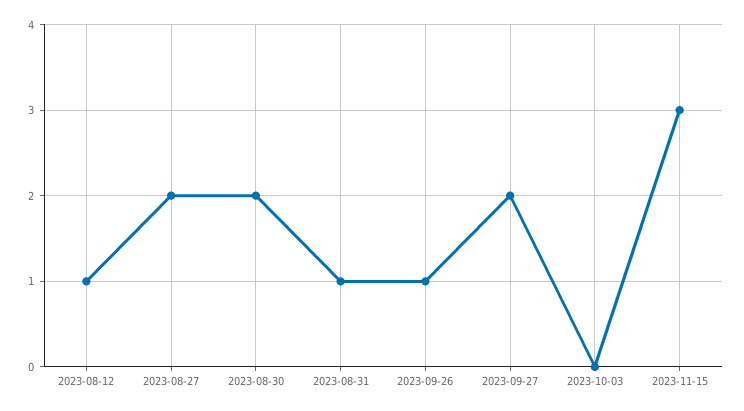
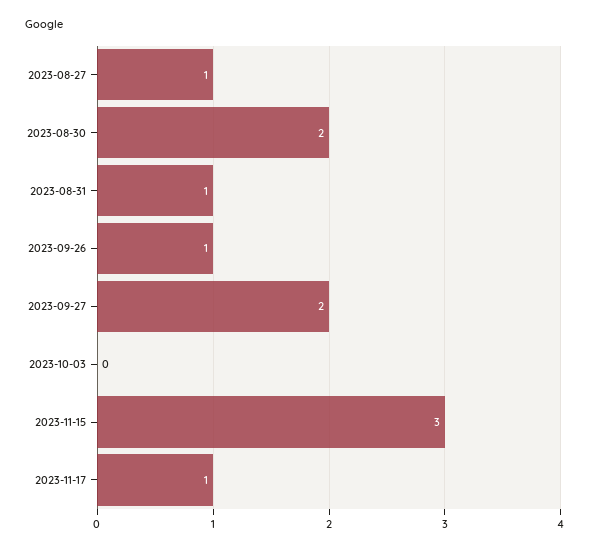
2023-08-12: 1 -> none
2023-08-27: 2 -> 1
2023-11-17: none -> 1

